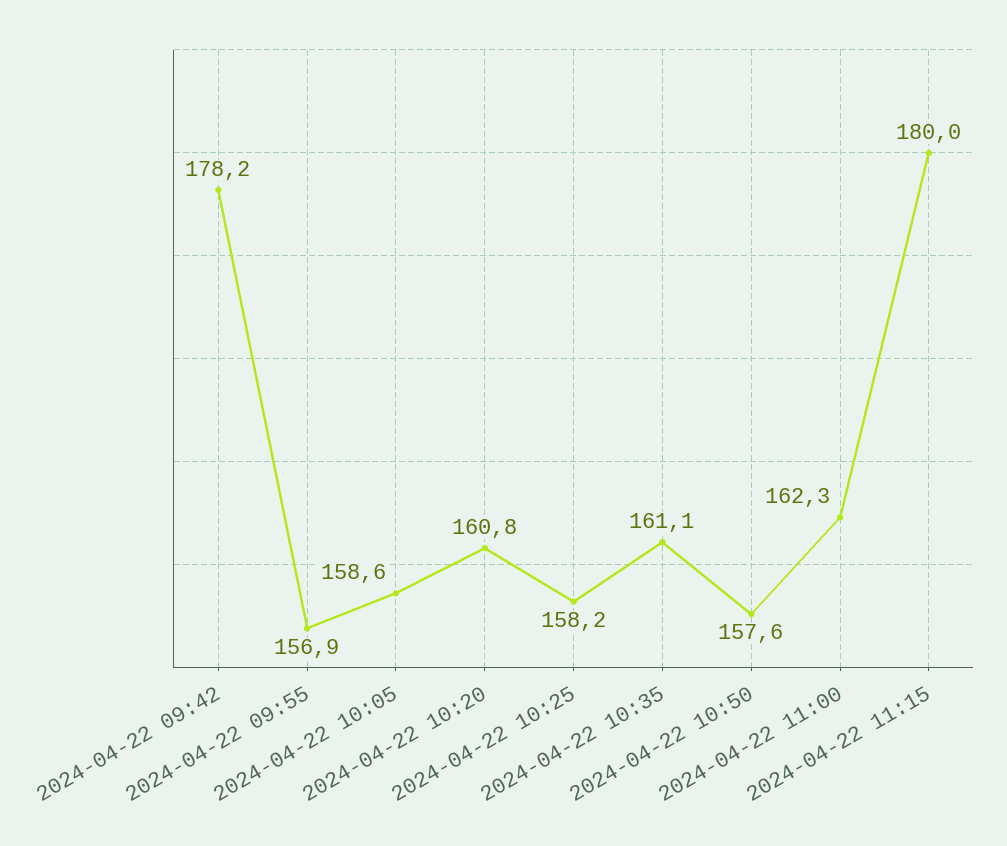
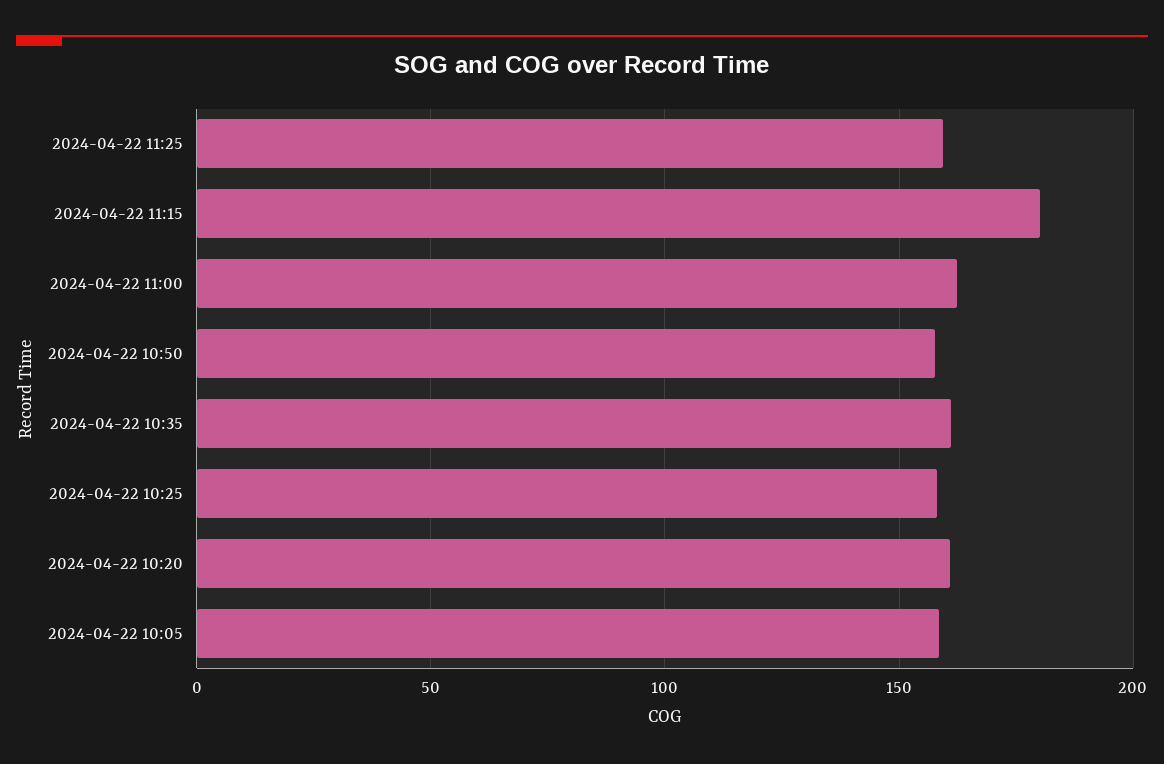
2024-04-22 09:42: 178.2 -> none
2024-04-22 09:55: 156.9 -> none
2024-04-22 11:25: none -> 160

